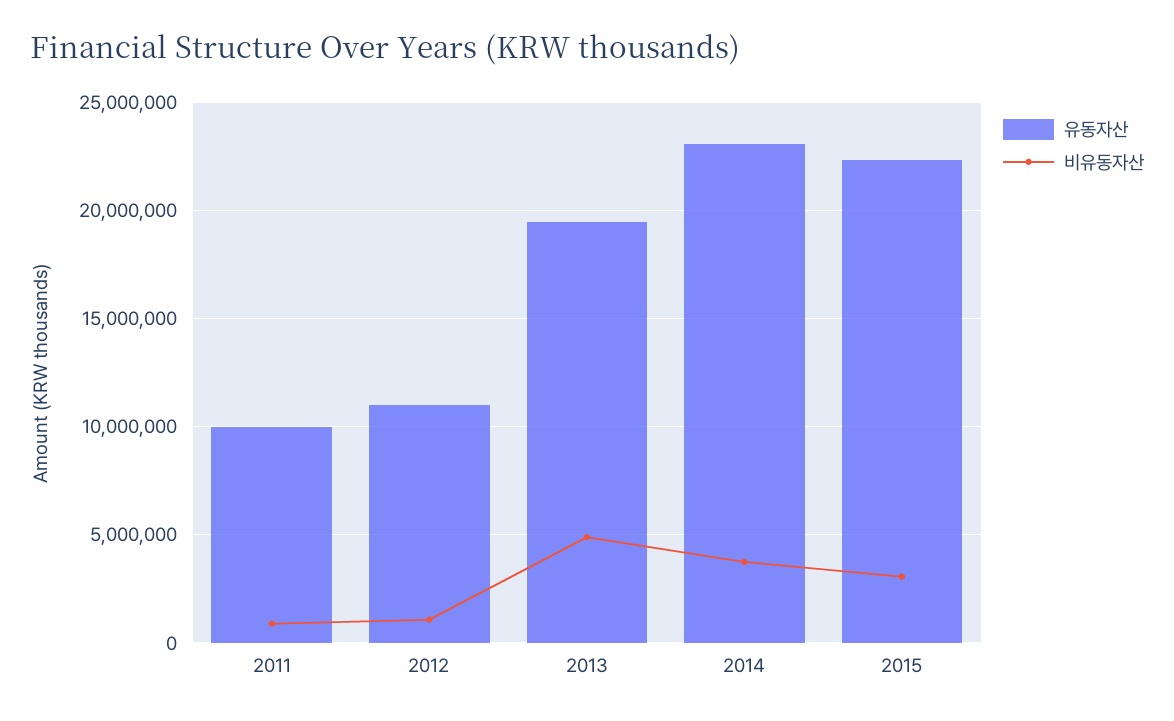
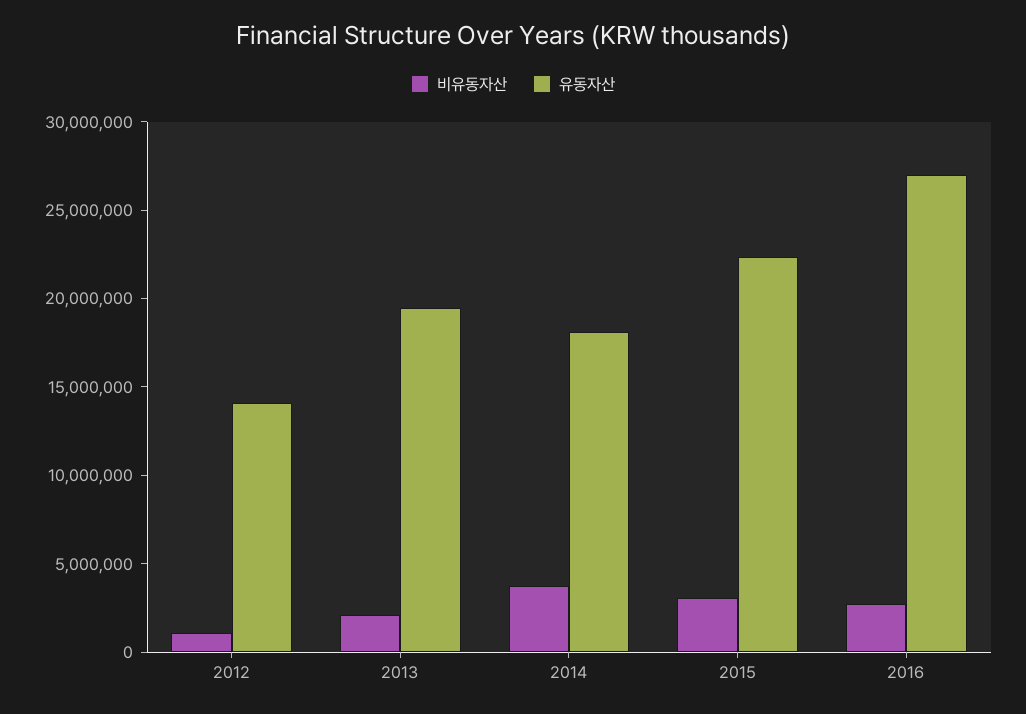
유동자산, 2011: 10000000 -> none
비유동자산, 2011: 1000000 -> none
유동자산, 2012: 11000000 -> 14000000
비유동자산, 2013: 5000000 -> 2000000
유동자산, 2014: 23000000 -> 18000000
비유동자산, 2016: none -> 3000000
유동자산, 2016: none -> 27000000

